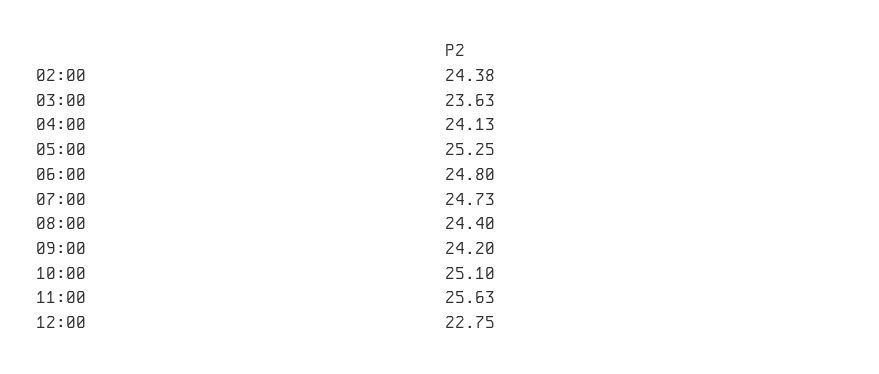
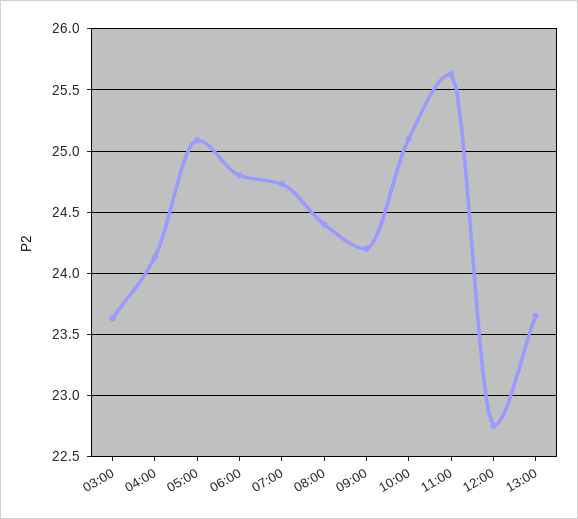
02:00: 24.38 -> none
05:00: 25.25 -> 25.1
13:00: none -> 23.65

